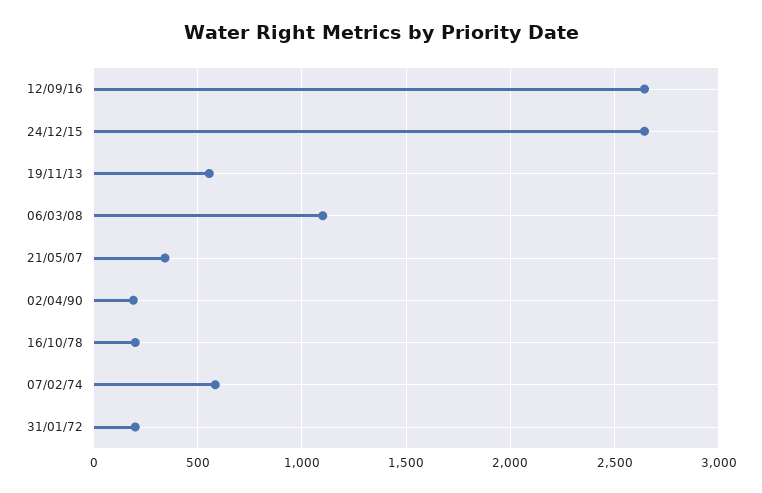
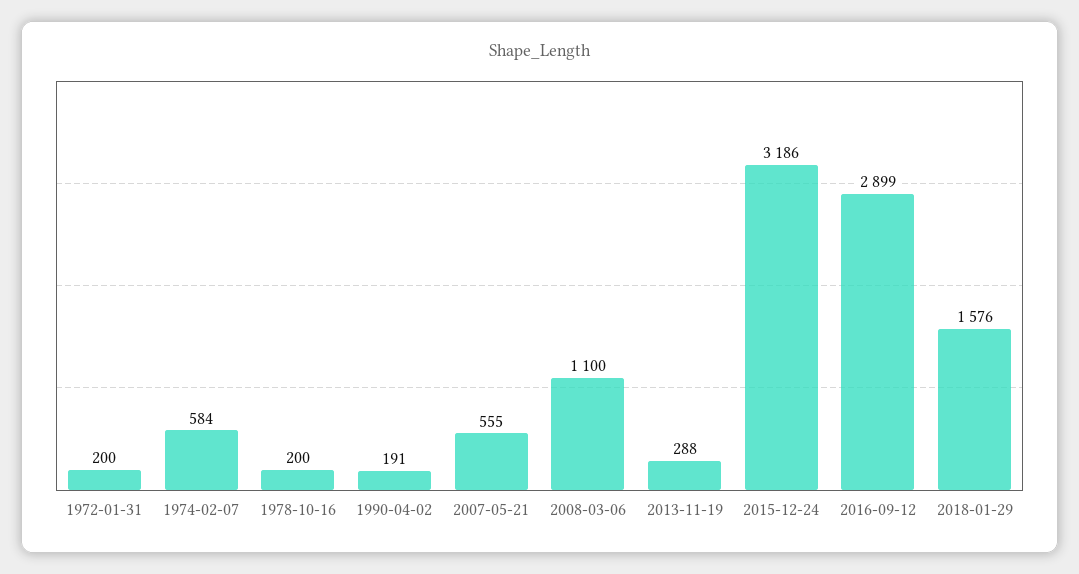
12/09/16: 2650 -> 2899
24/12/15: 2650 -> 3186
19/11/13: 550 -> 288
21/05/07: 350 -> 555
2018-01-29: none -> 1576

